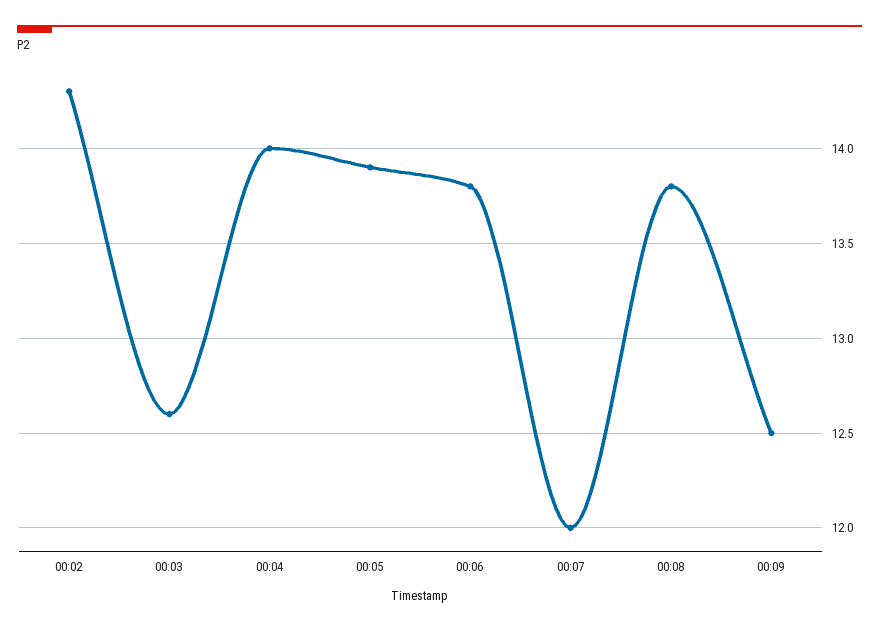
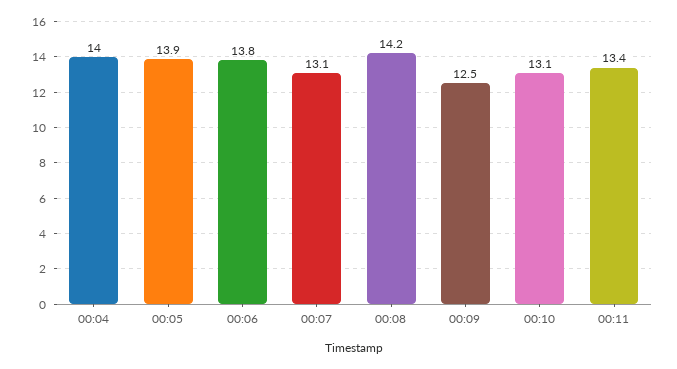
00:02: 14.3 -> none
00:03: 12.6 -> none
00:07: 12 -> 13.1
00:08: 13.8 -> 14.2
00:10: none -> 13.1
00:11: none -> 13.4

